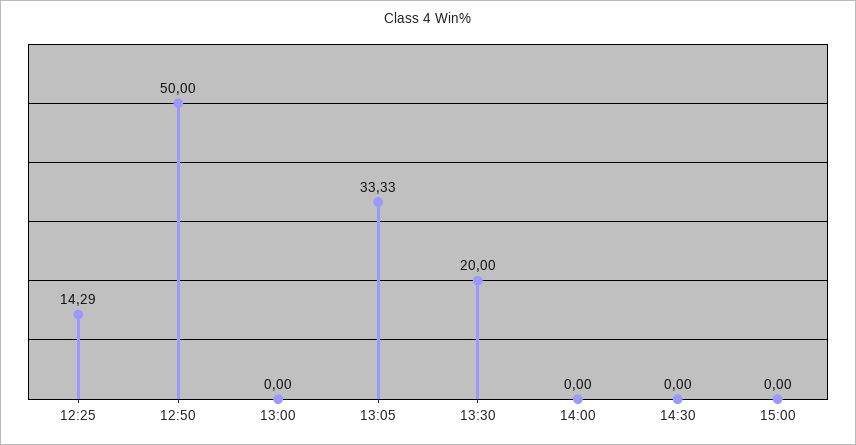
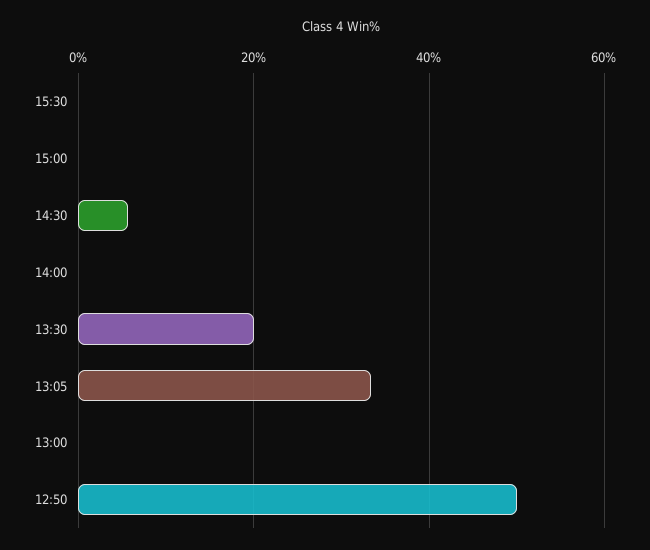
12:25: 14.29 -> none
14:30: 0 -> 6
15:30: none -> 0

